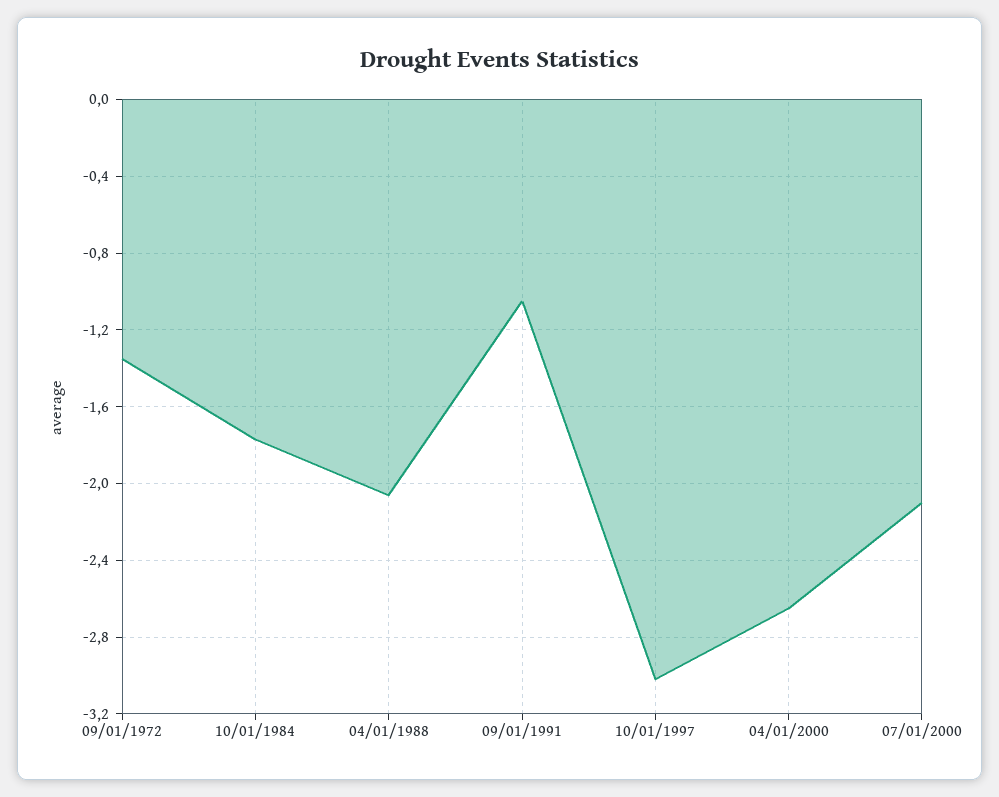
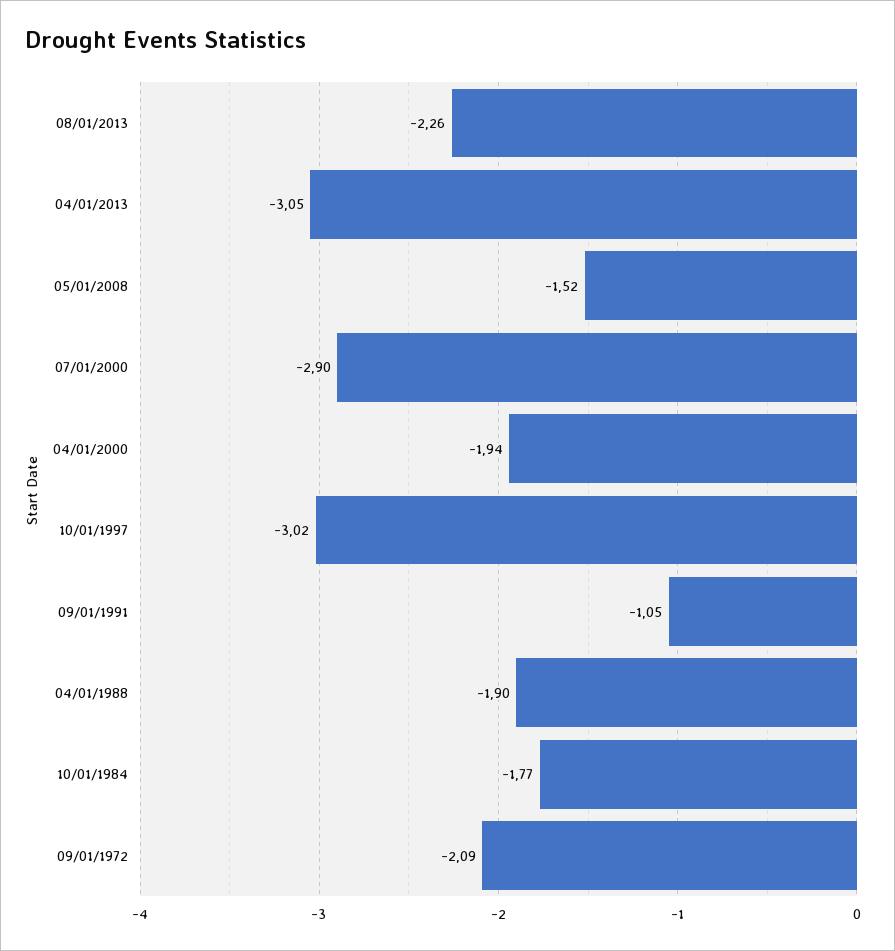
09/01/1972: -1.35 -> -2.09
04/01/1988: -2.05 -> -1.9
04/01/2000: -2.65 -> -1.94
07/01/2000: -2.1 -> -2.9
08/01/2013: none -> -2.26
04/01/2013: none -> -3.05
05/01/2008: none -> -1.52

